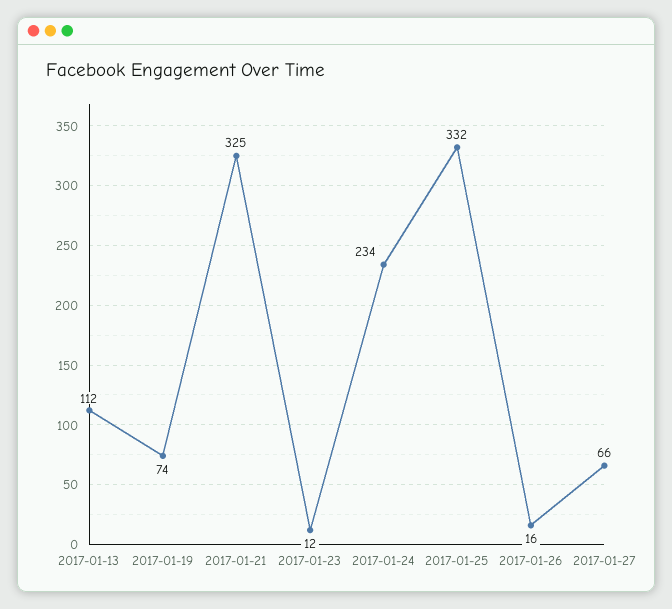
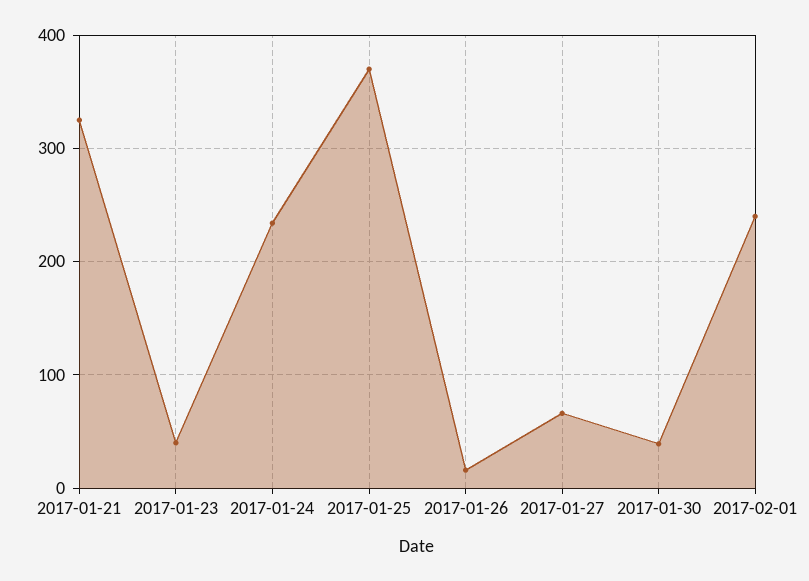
2017-01-13: 112 -> none
2017-01-19: 74 -> none
2017-01-23: 12 -> 40
2017-01-25: 332 -> 370
2017-01-30: none -> 40
2017-02-01: none -> 240

